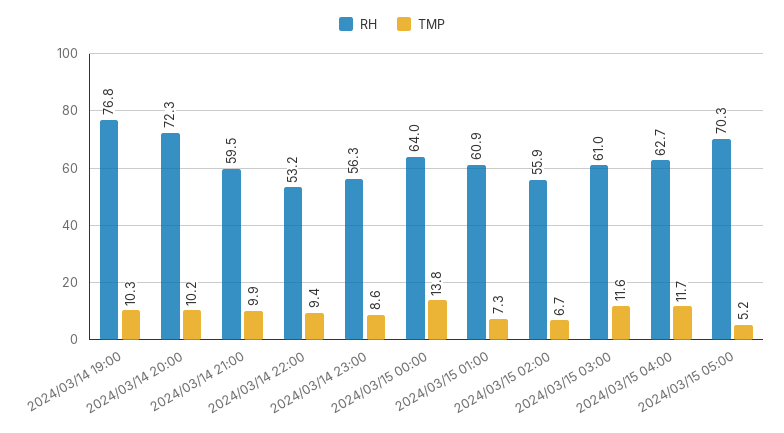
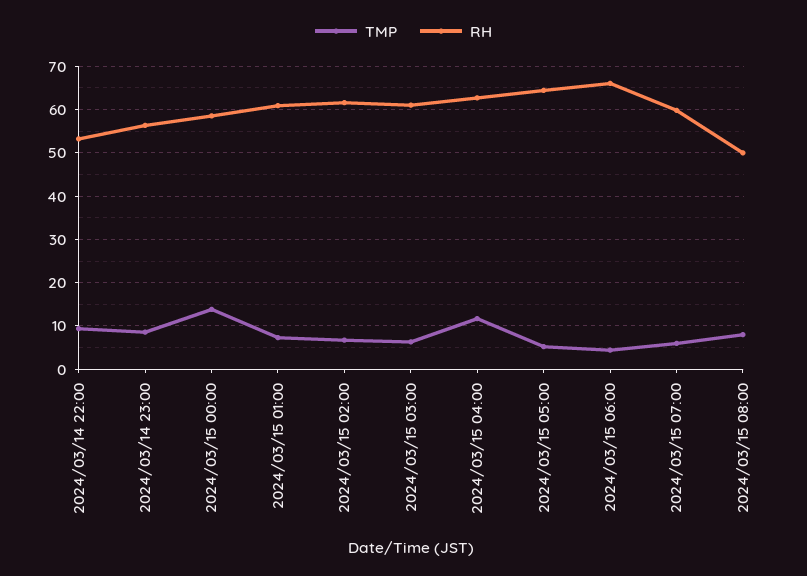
RH, 2024/03/14 19:00: 76.8 -> none
TMP, 2024/03/14 19:00: 10.3 -> none
RH, 2024/03/14 20:00: 72.3 -> none
TMP, 2024/03/14 20:00: 10.2 -> none
RH, 2024/03/14 21:00: 59.5 -> none
TMP, 2024/03/14 21:00: 9.9 -> none
RH, 2024/03/15 00:00: 64 -> 58
RH, 2024/03/15 02:00: 55.9 -> 62
TMP, 2024/03/15 03:00: 11.6 -> 6
RH, 2024/03/15 05:00: 70.3 -> 64
TMP, 2024/03/15 06:00: none -> 4
RH, 2024/03/15 06:00: none -> 66
TMP, 2024/03/15 07:00: none -> 6
RH, 2024/03/15 07:00: none -> 60
TMP, 2024/03/15 08:00: none -> 8
RH, 2024/03/15 08:00: none -> 50

